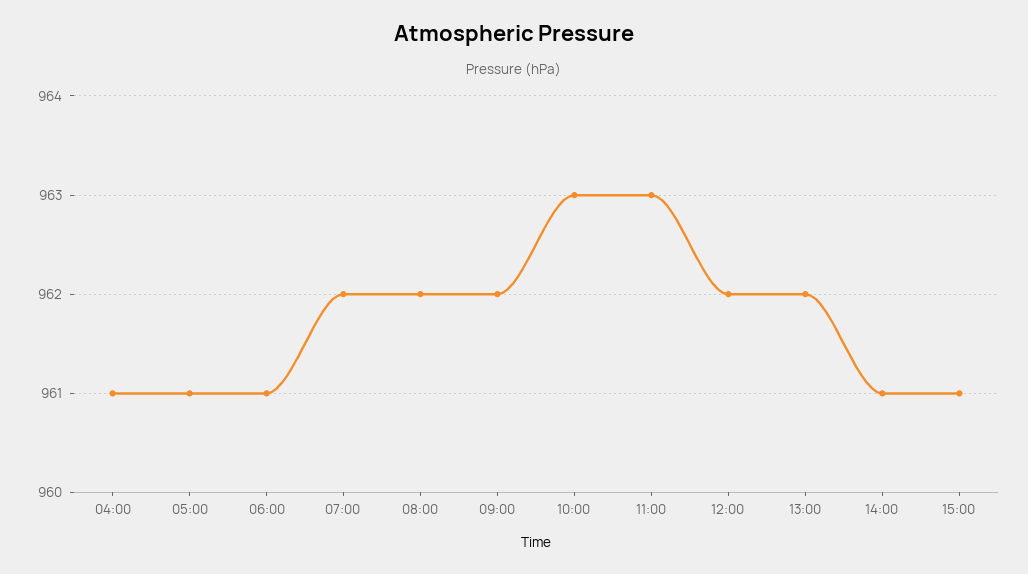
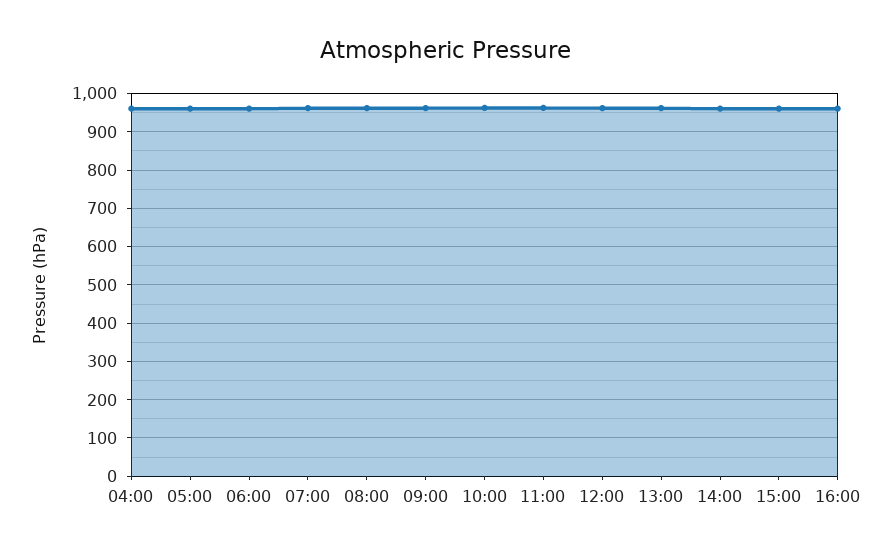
16:00: none -> 960

